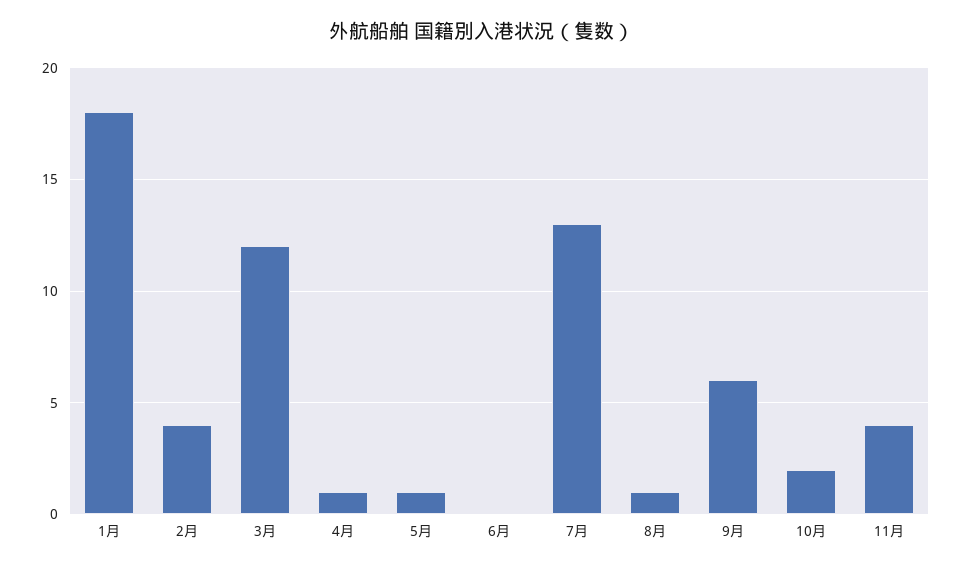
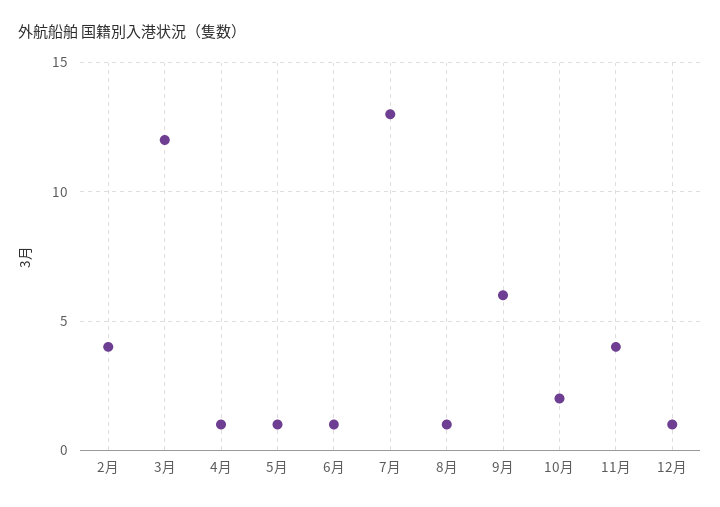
1月: 18 -> none
6月: 0 -> 1
12月: none -> 1

